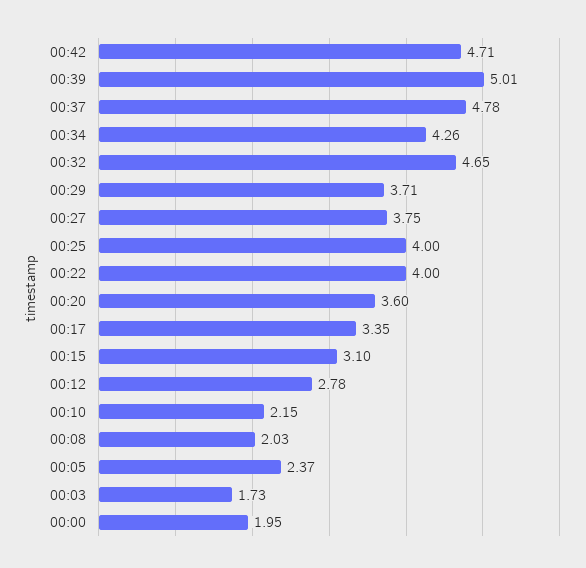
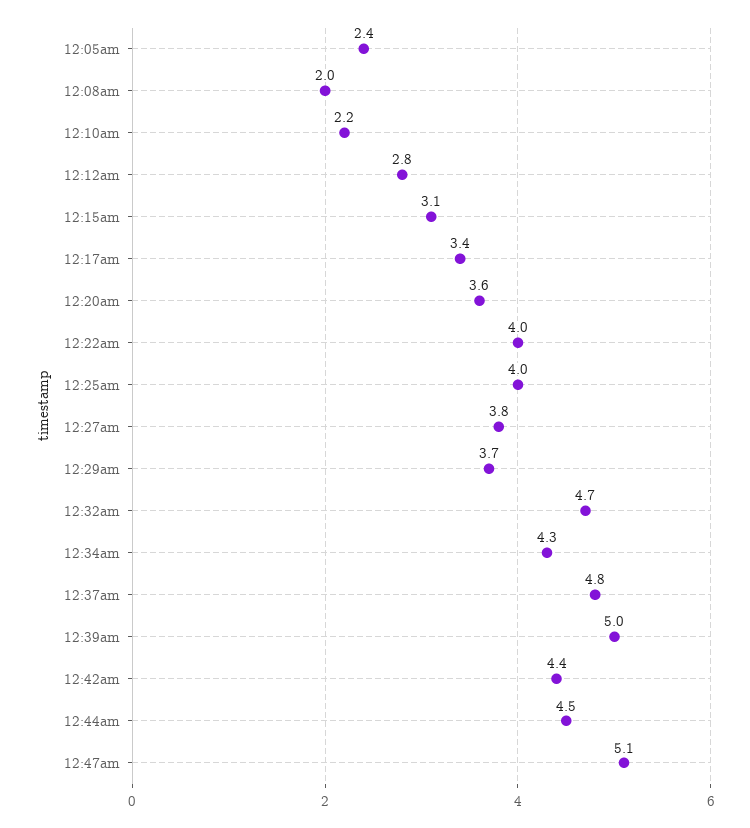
00:42: 4.71 -> 4.4
00:03: 1.73 -> none
00:00: 1.95 -> none
12:44am: none -> 4.5
12:47am: none -> 5.1

